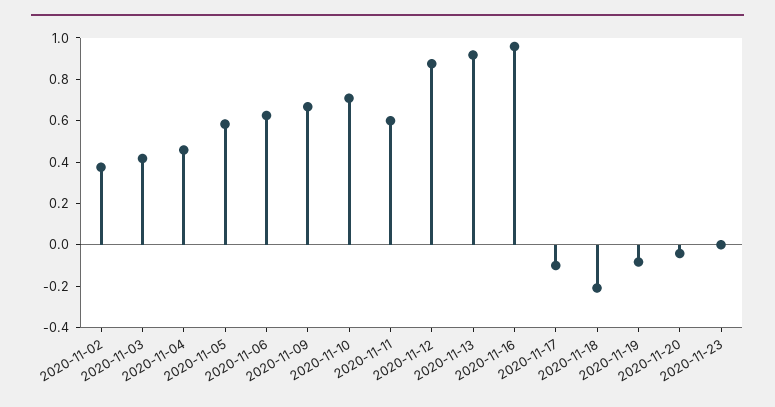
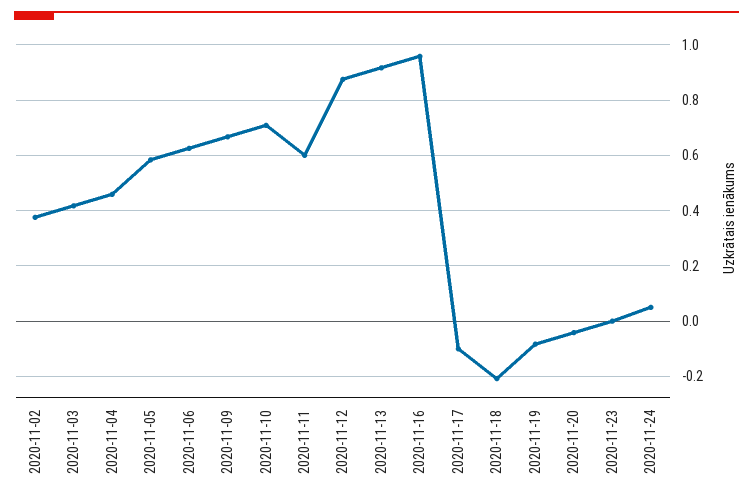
2020-11-24: none -> 0.05

